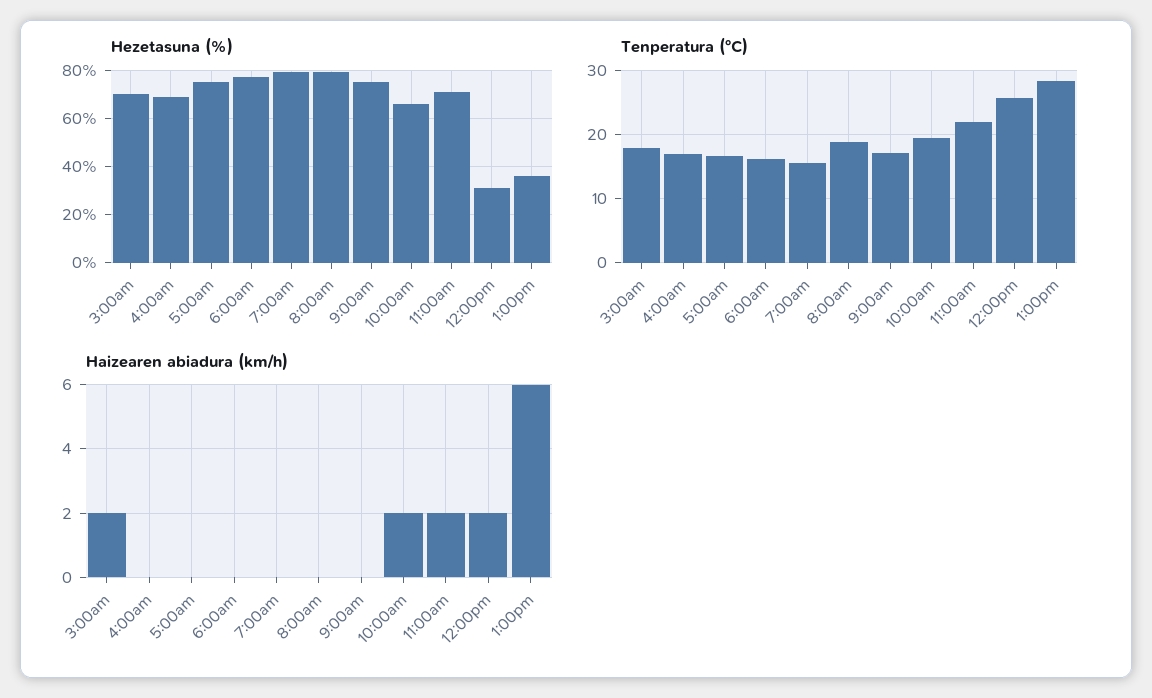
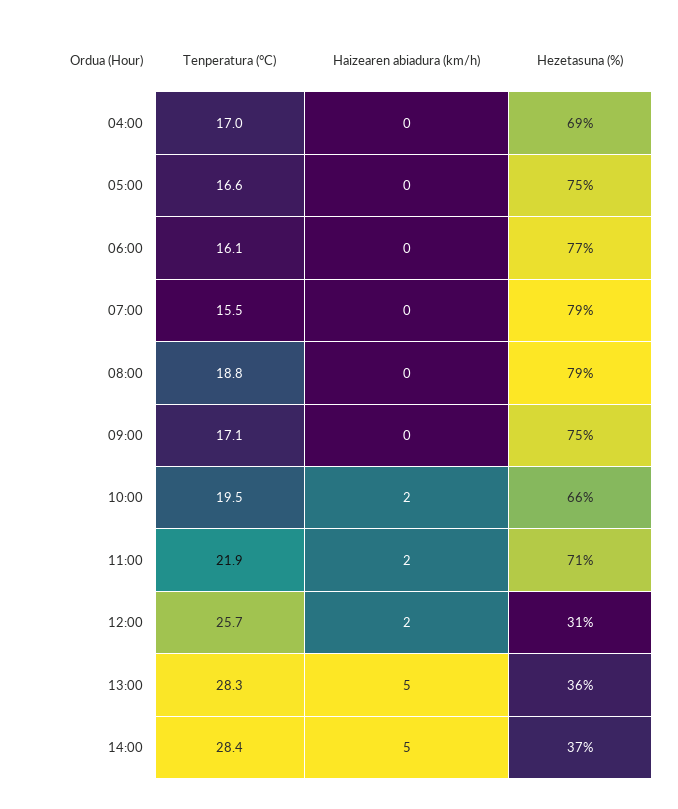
Hezetasuna (%), 3:00am: 70 -> none
Tenperatura (°C), 3:00am: 18 -> none
Haizearen abiadura (km/h), 3:00am: 2 -> none
Haizearen abiadura (km/h), 1:00pm: 6 -> 5
Tenperatura (°C), 14:00: none -> 28.4
Haizearen abiadura (km/h), 14:00: none -> 5
Hezetasuna (%), 14:00: none -> 37

